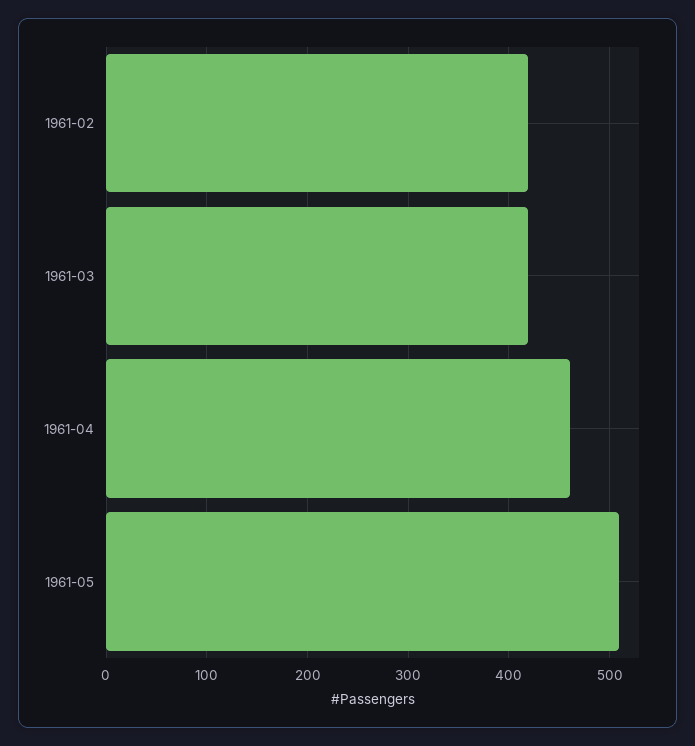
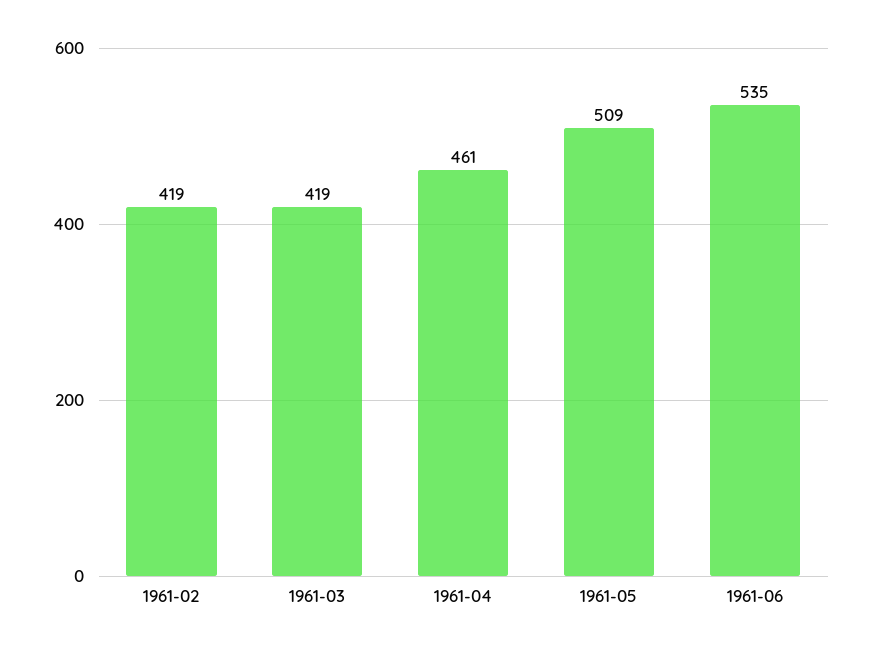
1961-06: none -> 535

